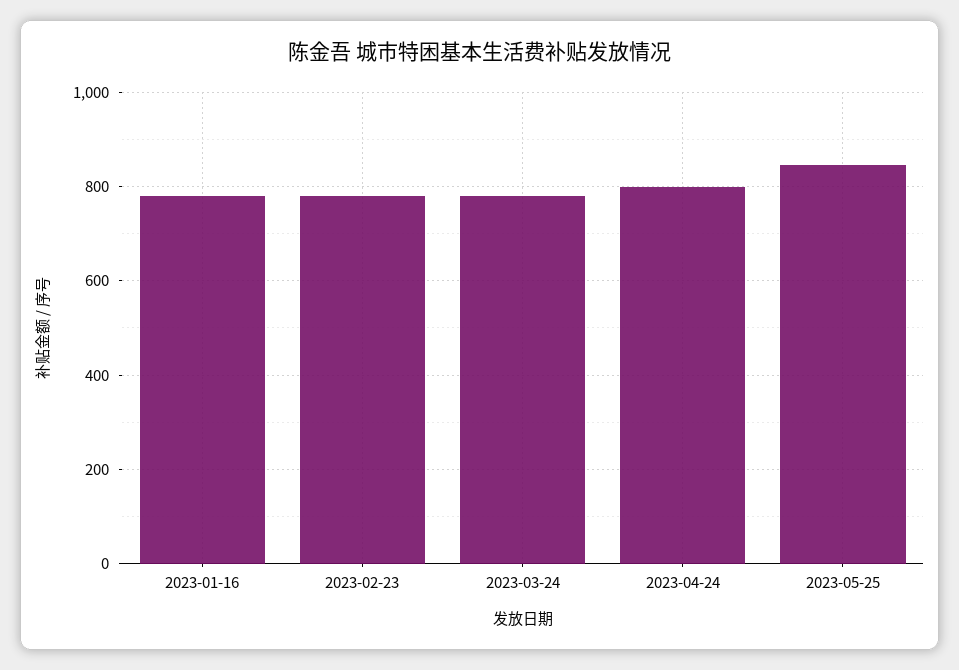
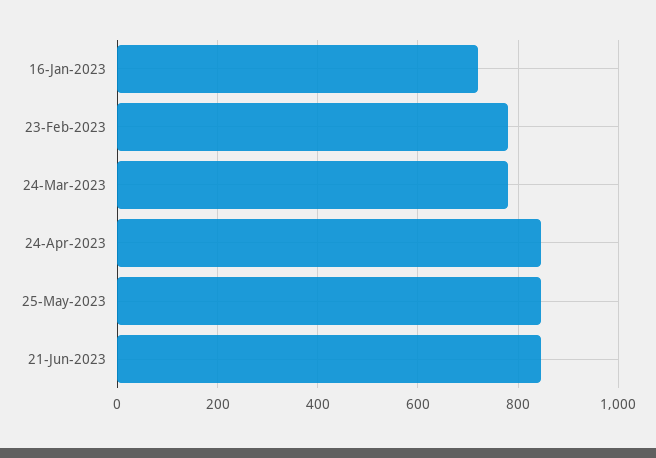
2023-01-16: 780 -> 720
2023-04-24: 800 -> 840
21-Jun-2023: none -> 840

